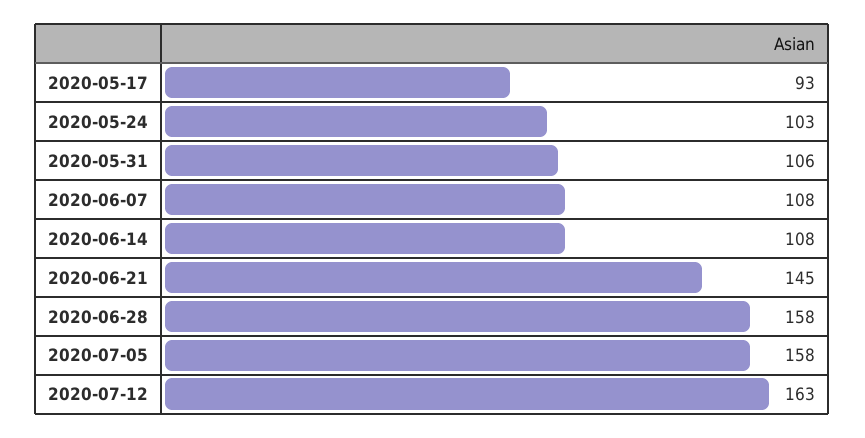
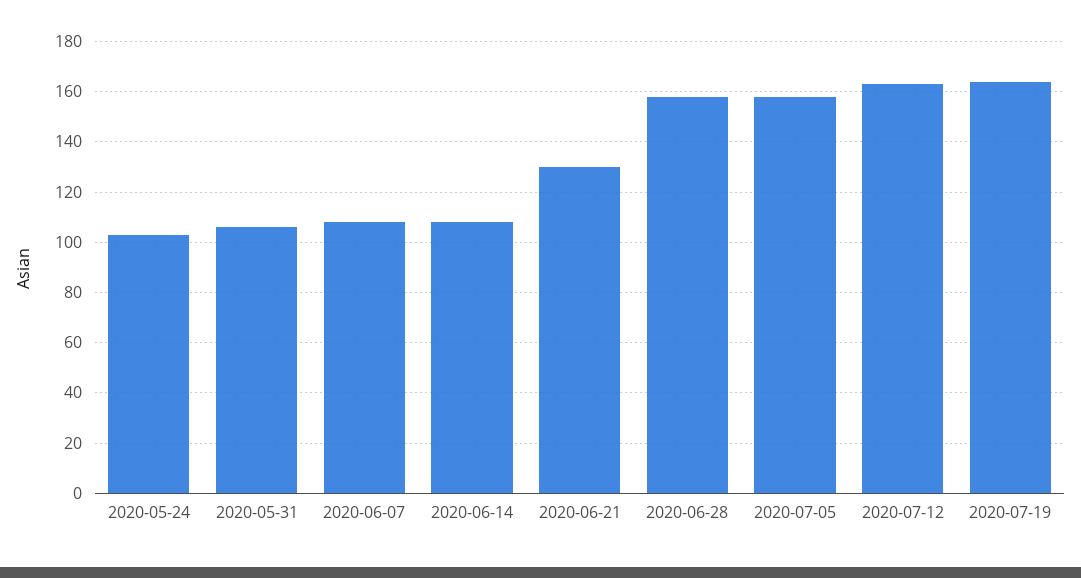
2020-05-17: 93 -> none
2020-06-21: 145 -> 130
2020-07-19: none -> 165

